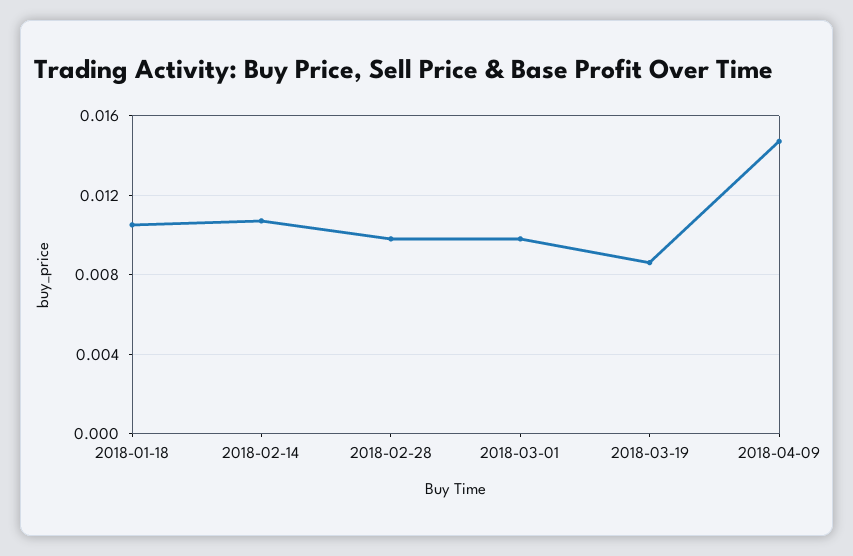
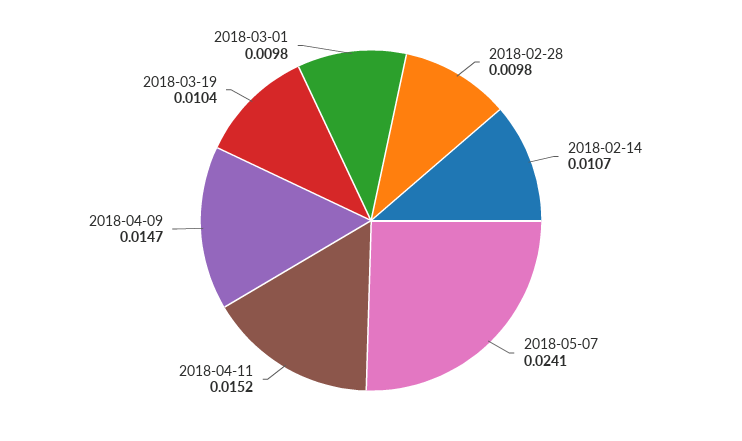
2018-01-18: 0.0105 -> none
2018-03-19: 0.0085 -> 0.0104
2018-05-07: none -> 0.0241
2018-04-11: none -> 0.0152

